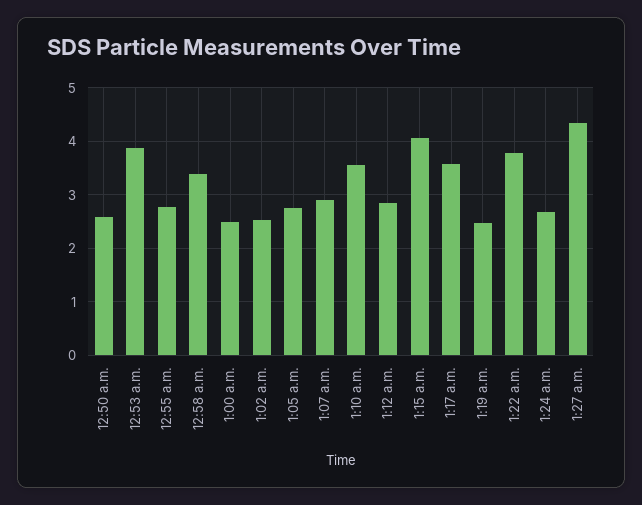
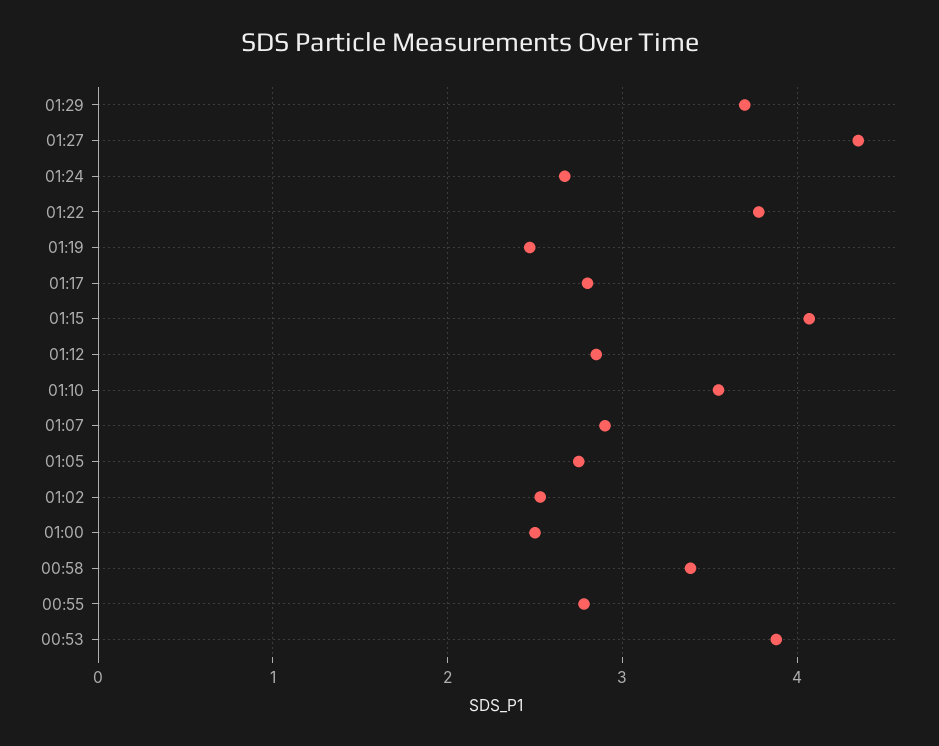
12:50 a.m.: 2.6 -> none
1:17 a.m.: 3.6 -> 2.8
01:29: none -> 3.7

